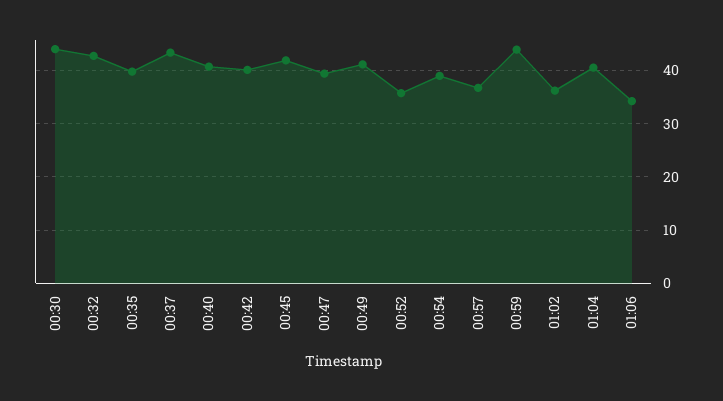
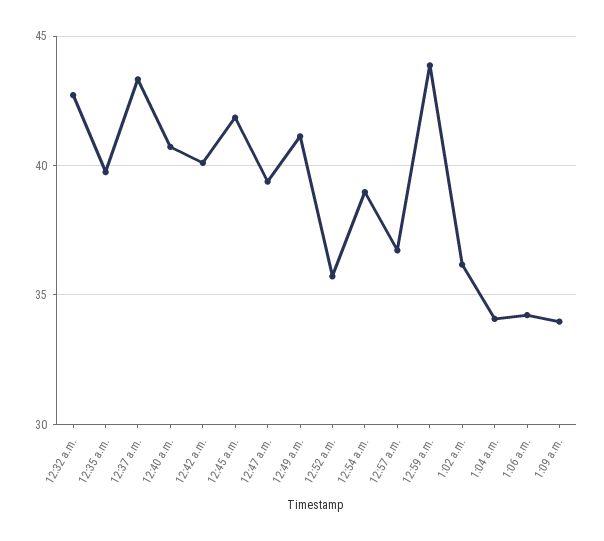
00:30: 44 -> none
01:04: 40 -> 34
1:09 a.m.: none -> 34

